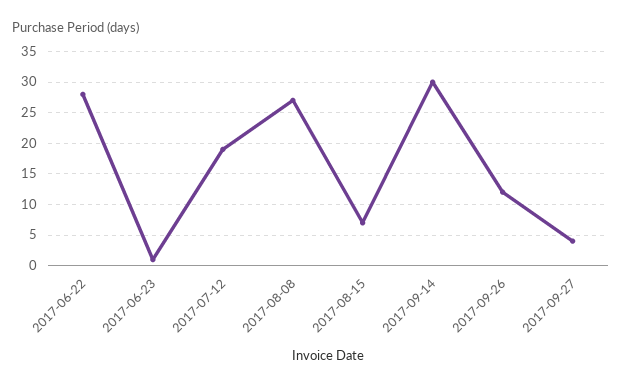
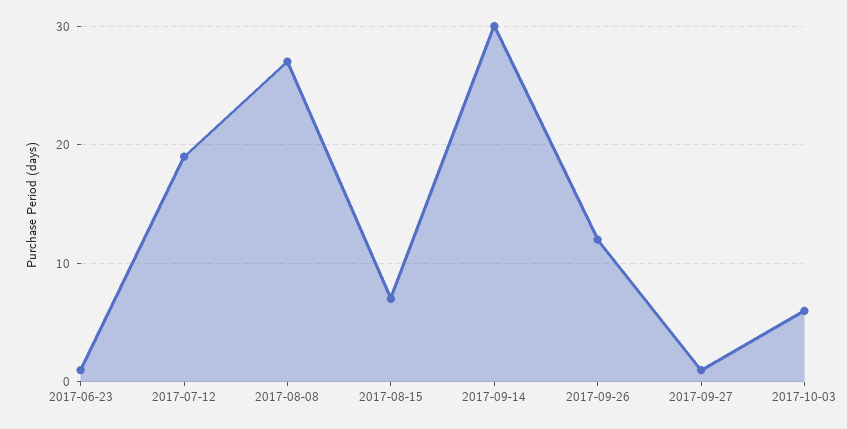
2017-06-22: 28 -> none
2017-09-27: 4 -> 1
2017-10-03: none -> 6

